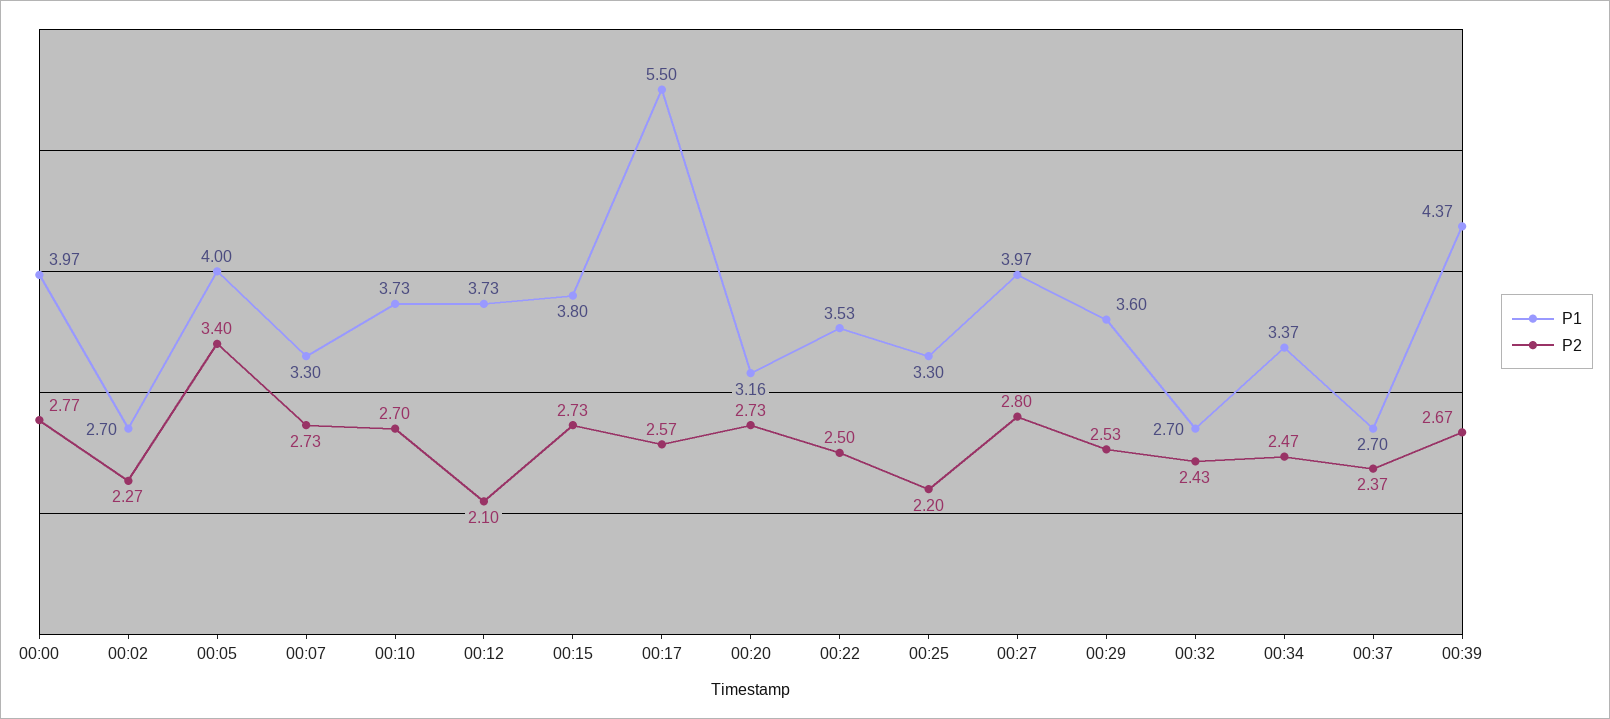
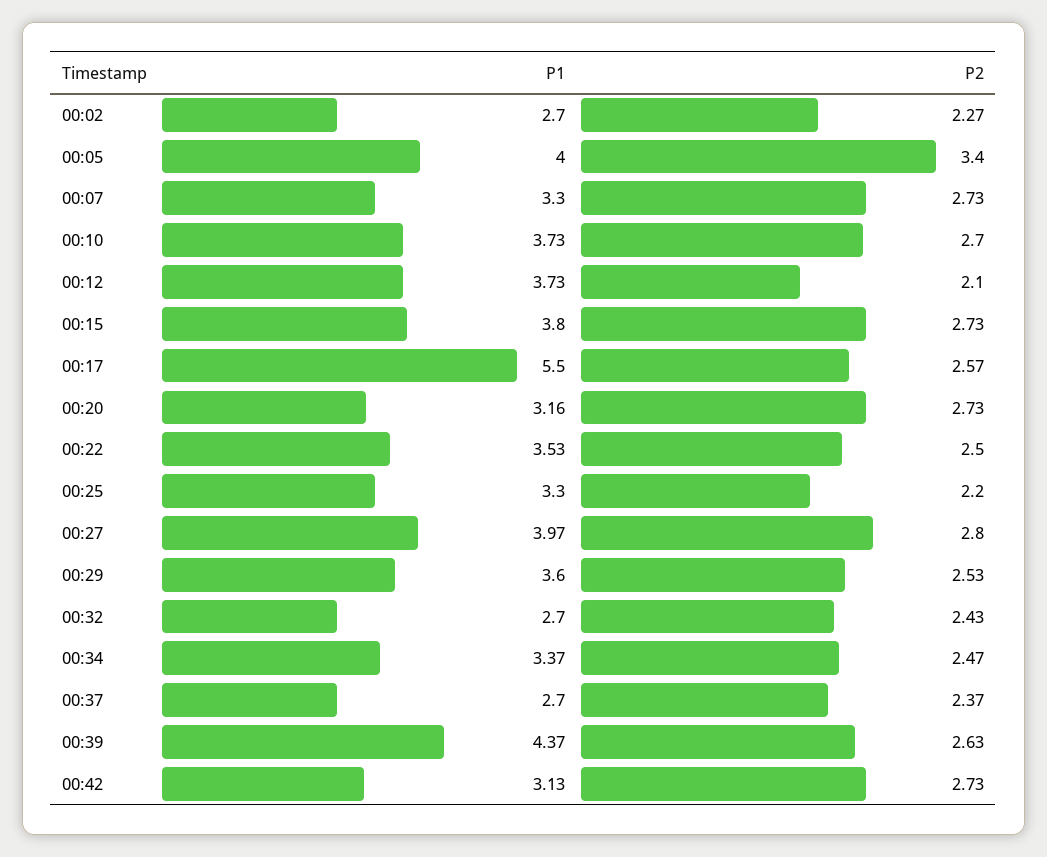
P1, 00:00: 3.97 -> none
P2, 00:00: 2.77 -> none
P2, 00:39: 2.67 -> 2.63
P1, 00:42: none -> 3.13
P2, 00:42: none -> 2.73

